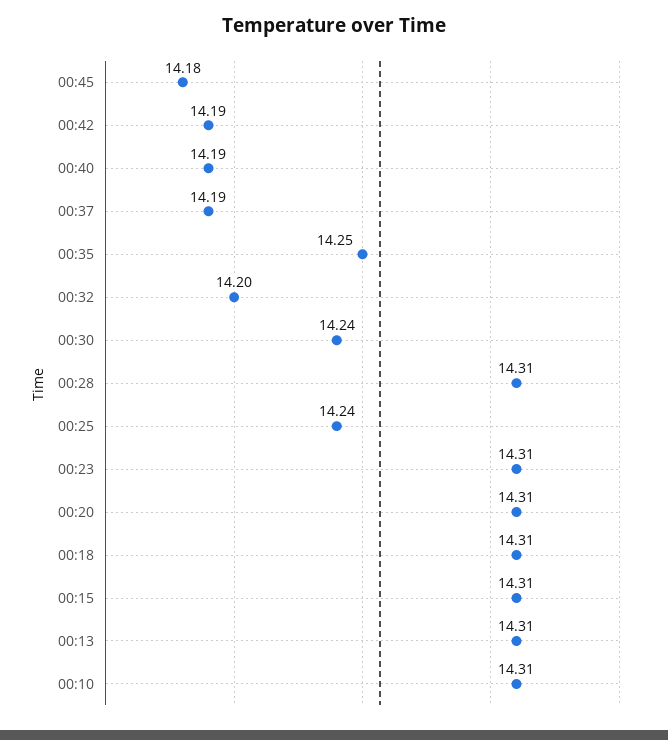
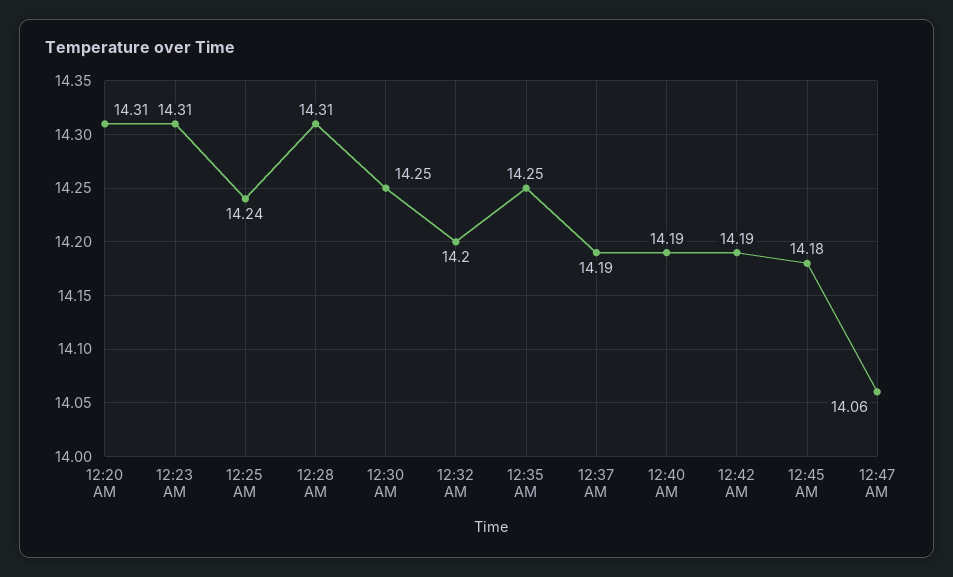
00:30: 14.24 -> 14.25
00:18: 14.31 -> none
00:15: 14.31 -> none
00:13: 14.31 -> none
00:10: 14.31 -> none
12:47 AM: none -> 14.06

